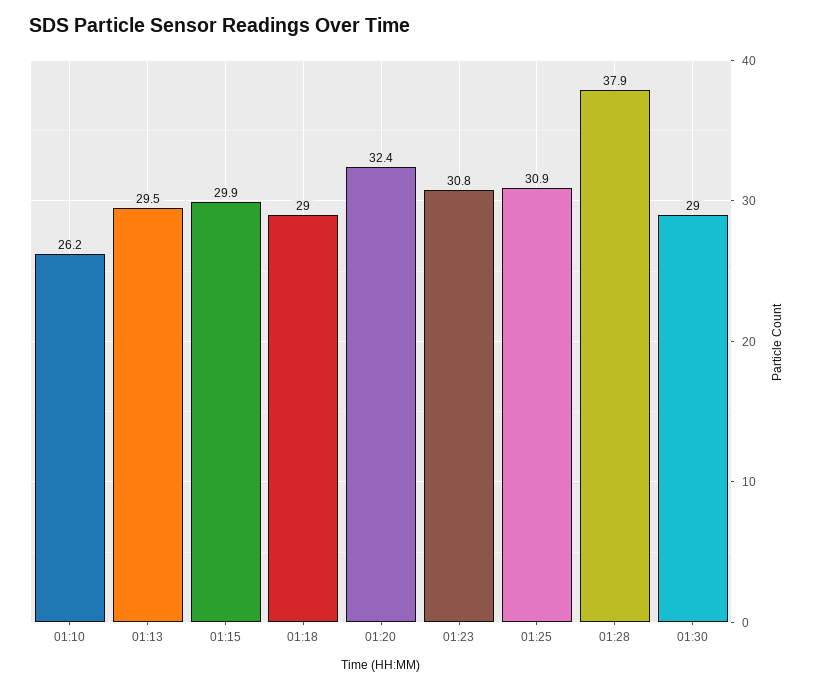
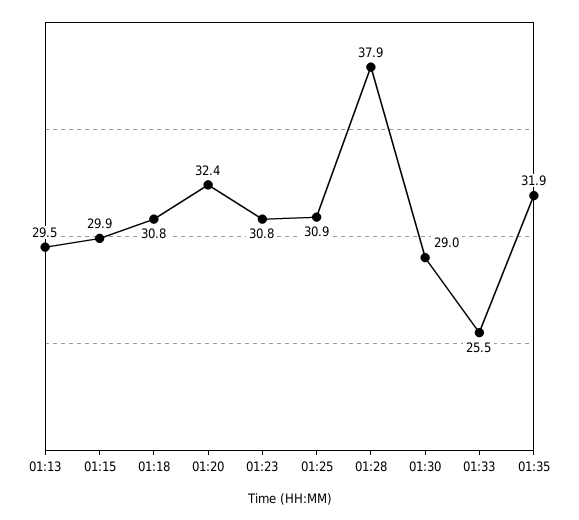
01:10: 26.2 -> none
01:18: 29 -> 30.8
01:33: none -> 25.5
01:35: none -> 31.9

